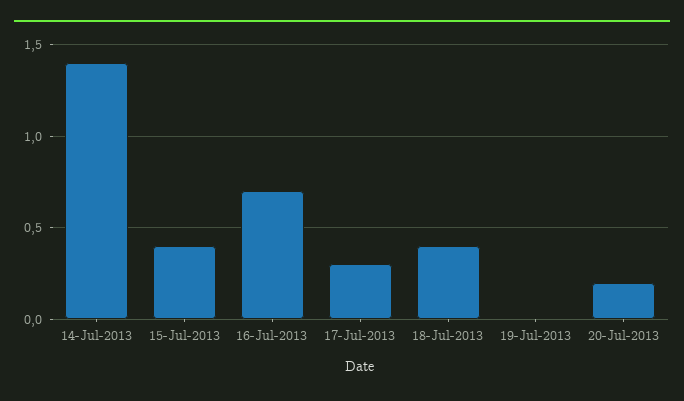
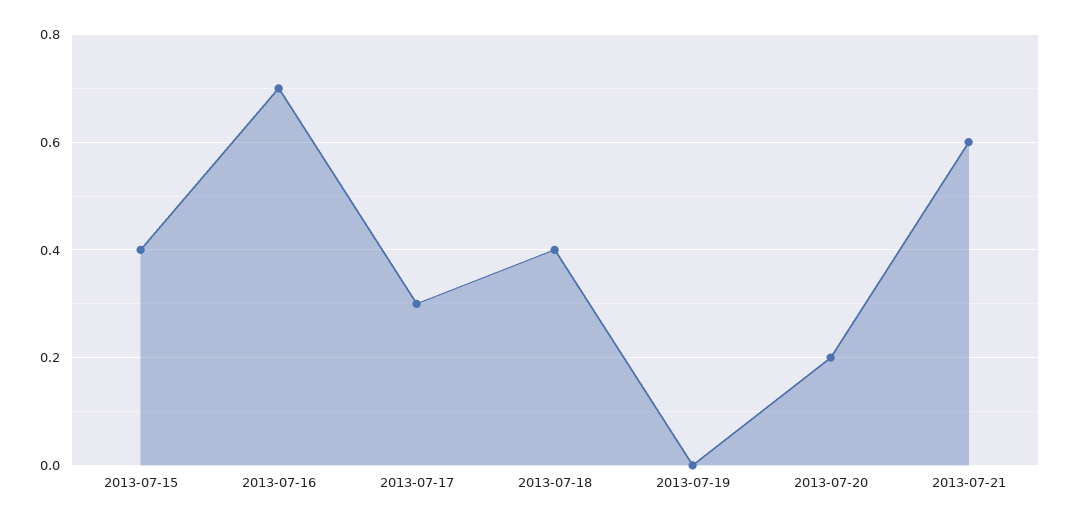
14-Jul-2013: 1.4 -> none
2013-07-21: none -> 0.6

